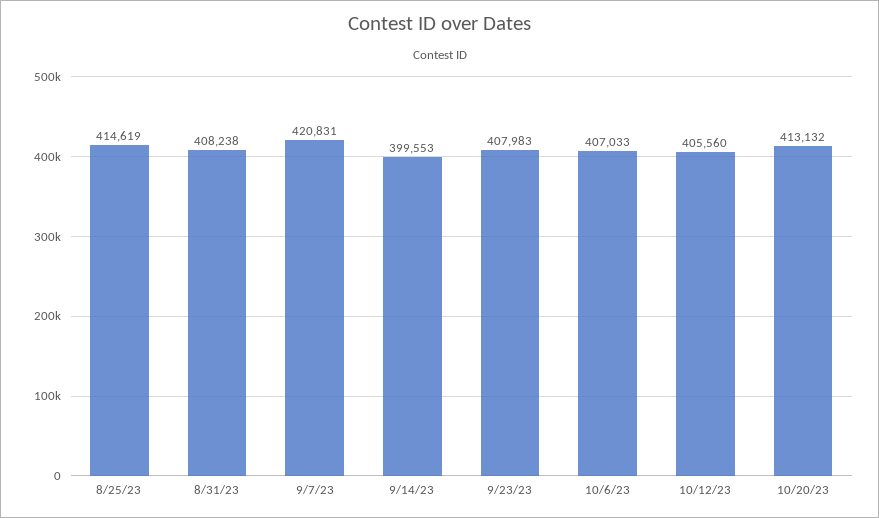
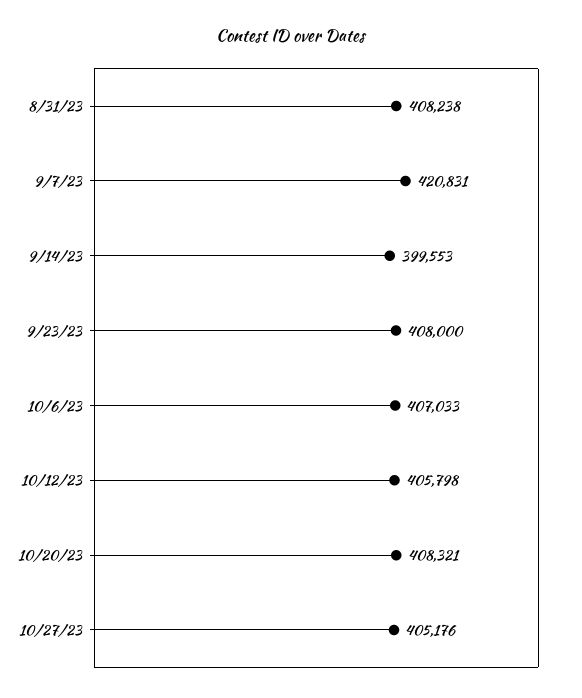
8/25/23: 414619 -> none
9/23/23: 407983 -> 408000
10/12/23: 405560 -> 405798
10/20/23: 413132 -> 408321
10/27/23: none -> 405176

